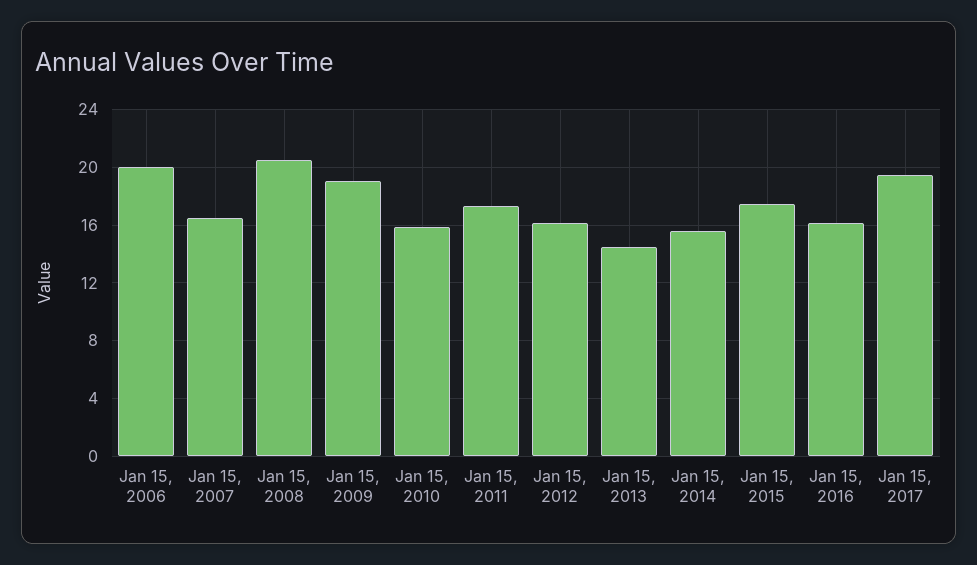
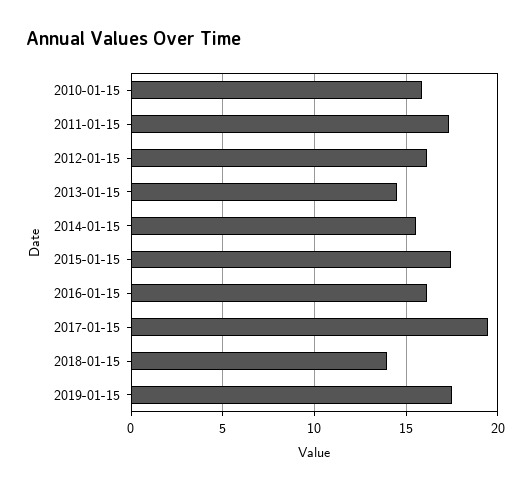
Jan 15, 2006: 20 -> none
Jan 15, 2007: 16.5 -> none
Jan 15, 2008: 20.5 -> none
Jan 15, 2009: 19 -> none
2018-01-15: none -> 14
2019-01-15: none -> 17.5

